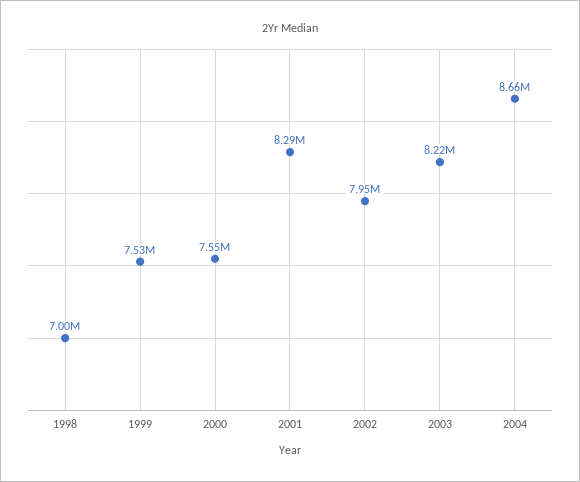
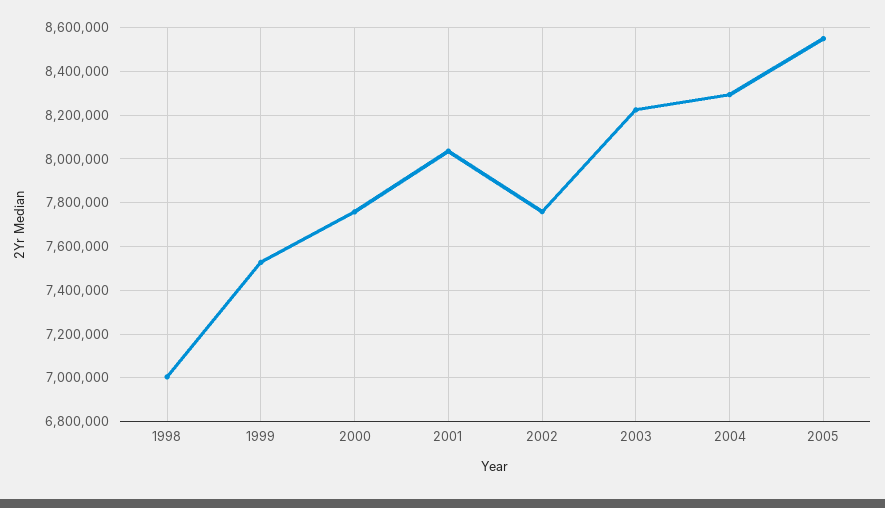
2000: 7550000 -> 7750000
2001: 8290000 -> 8050000
2002: 7950000 -> 7750000
2004: 8660000 -> 8300000
2005: none -> 8550000

